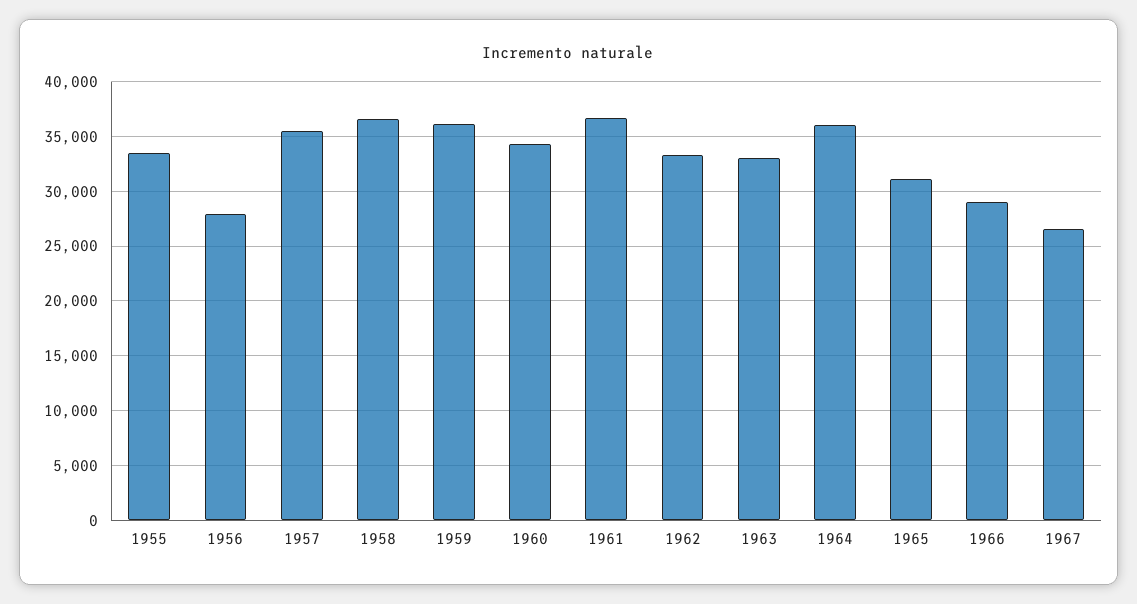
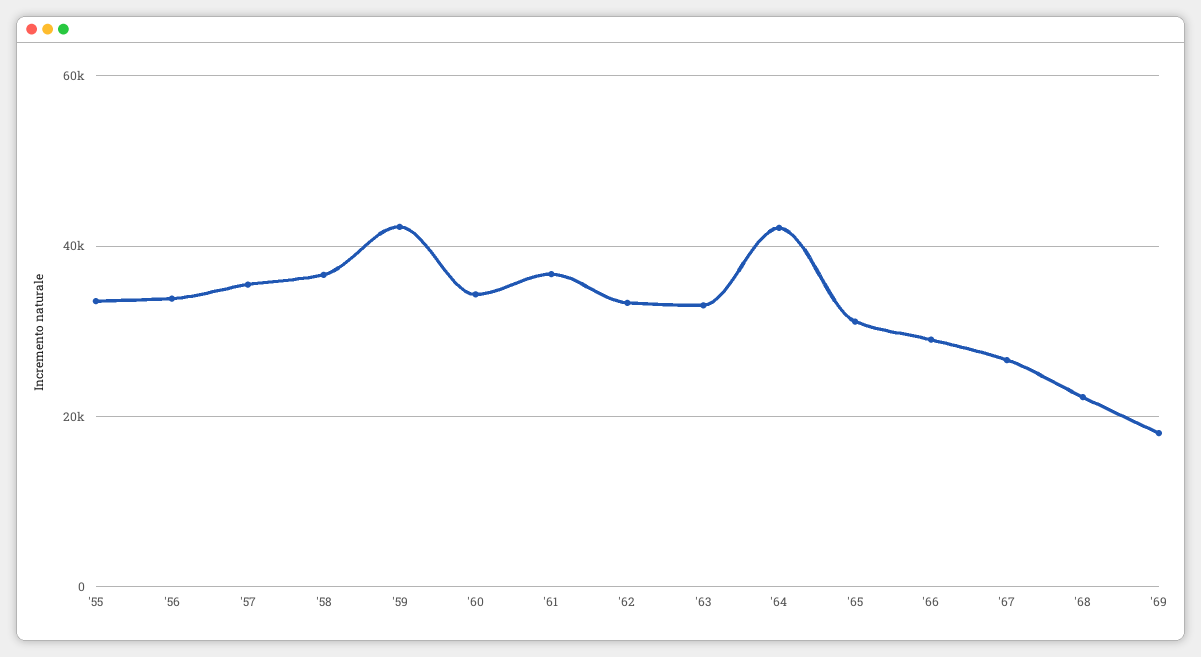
1956: 28000 -> 34000
1959: 36000 -> 42000
1964: 36000 -> 42000
'68: none -> 22000
'69: none -> 18000

